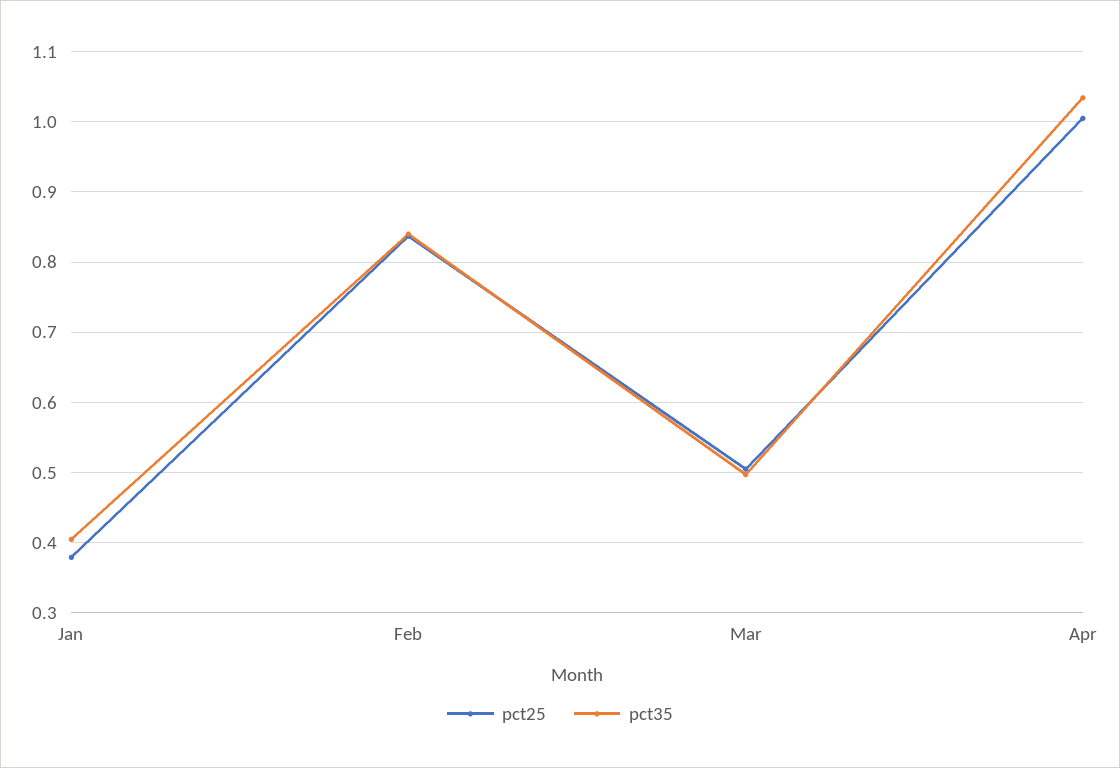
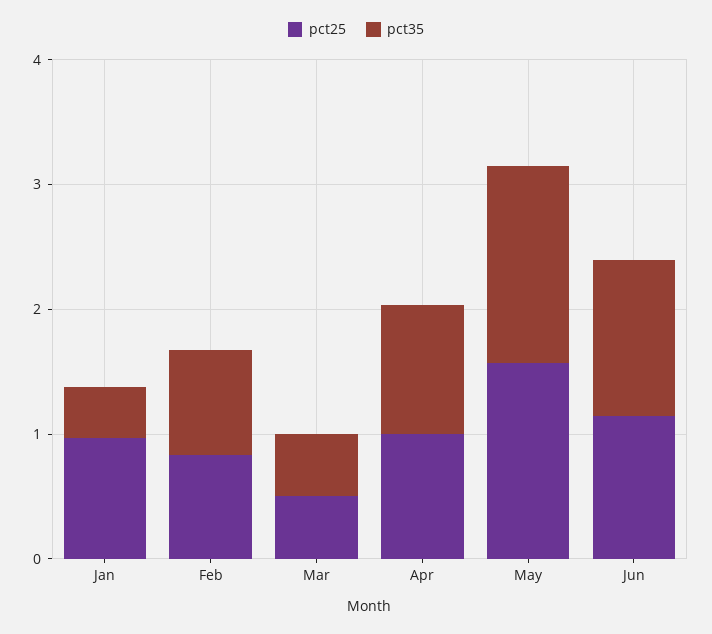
pct25, Jan: 0.38 -> 1
pct25, May: none -> 1.6
pct35, May: none -> 1.6
pct25, Jun: none -> 1.2
pct35, Jun: none -> 1.2

